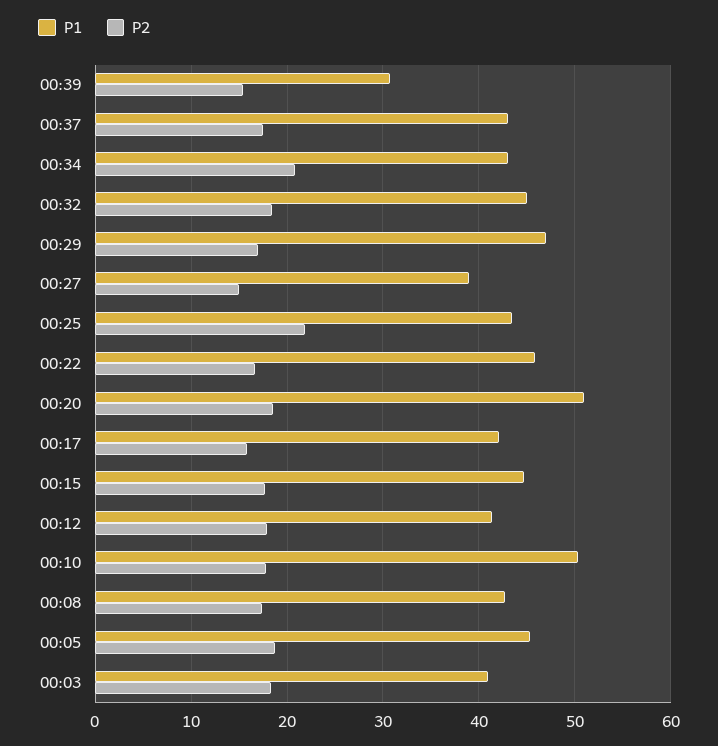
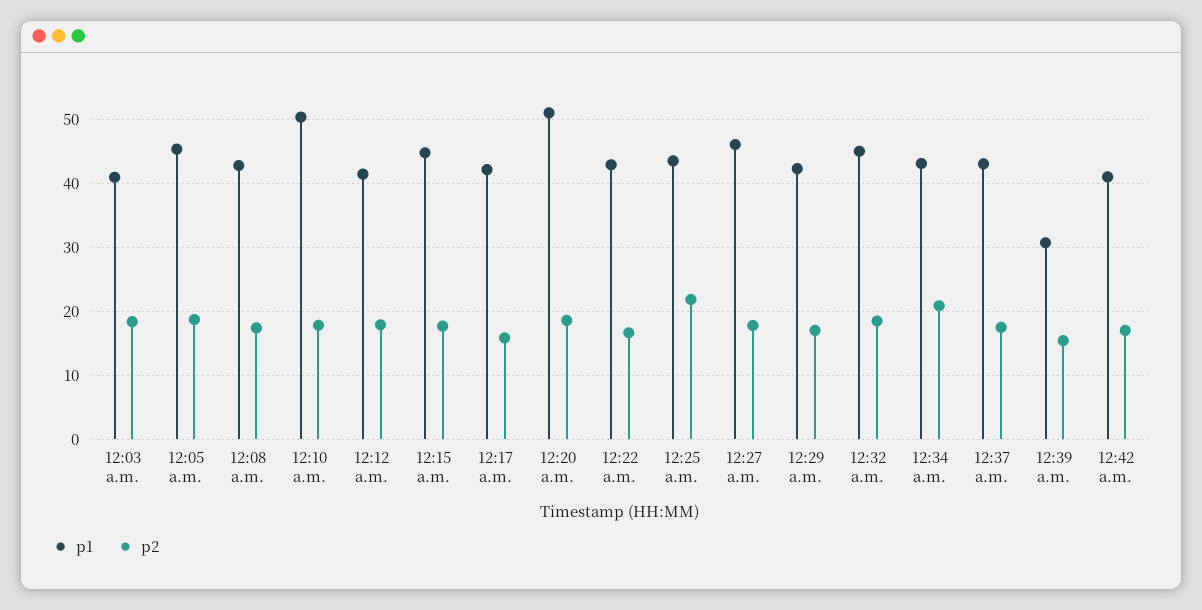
P1, 00:29: 47 -> 42
P1, 00:27: 39 -> 46
P2, 00:27: 15 -> 18
P1, 00:22: 46 -> 43
P1, 12:42 a.m.: none -> 41
P2, 12:42 a.m.: none -> 17

